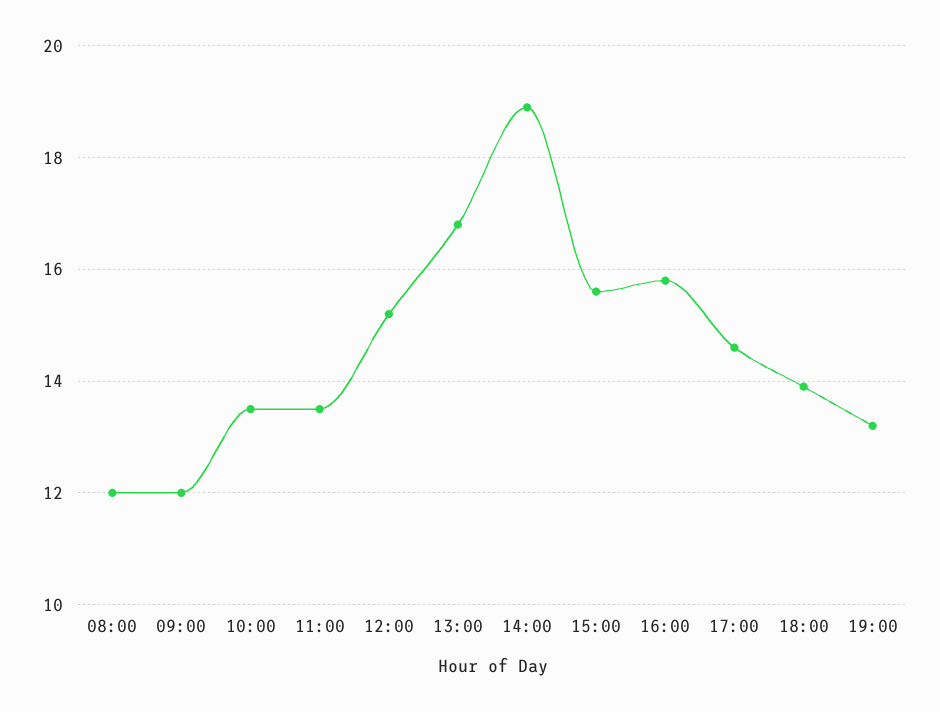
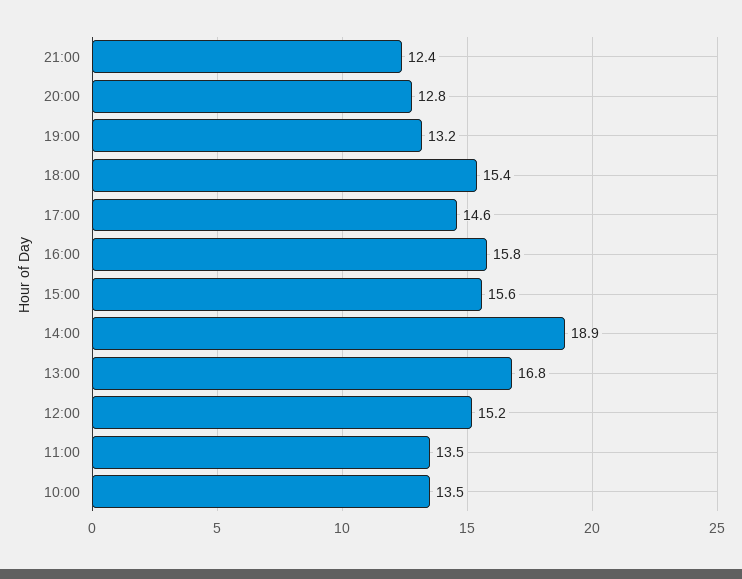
08:00: 12 -> none
09:00: 12 -> none
18:00: 14 -> 15.4
21:00: none -> 12.4
20:00: none -> 12.8

